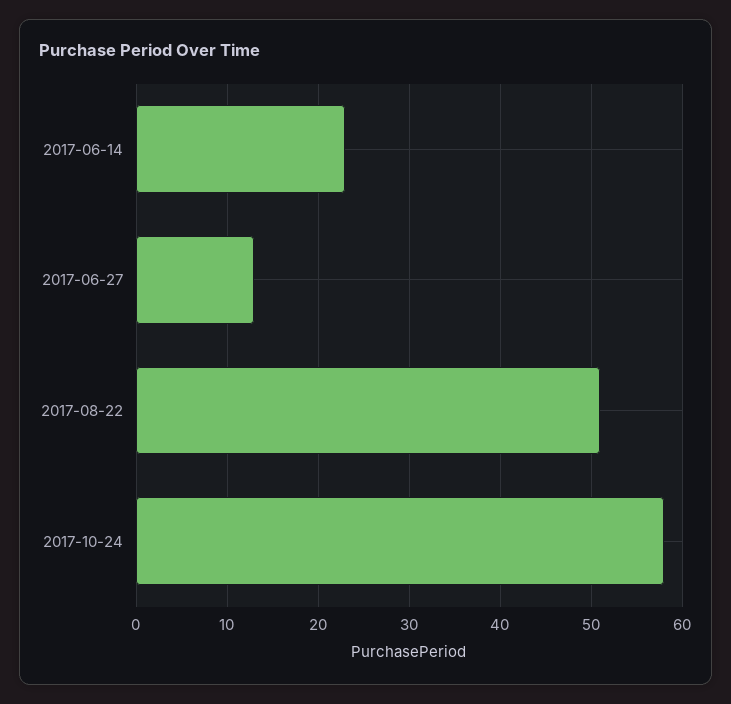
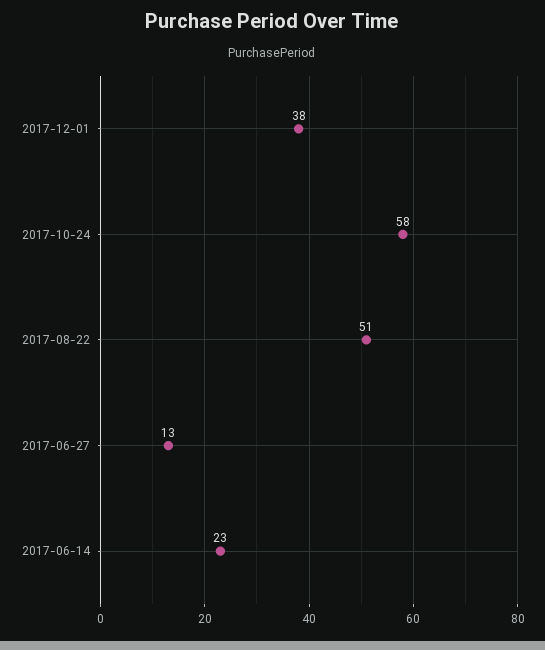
2017-12-01: none -> 38

